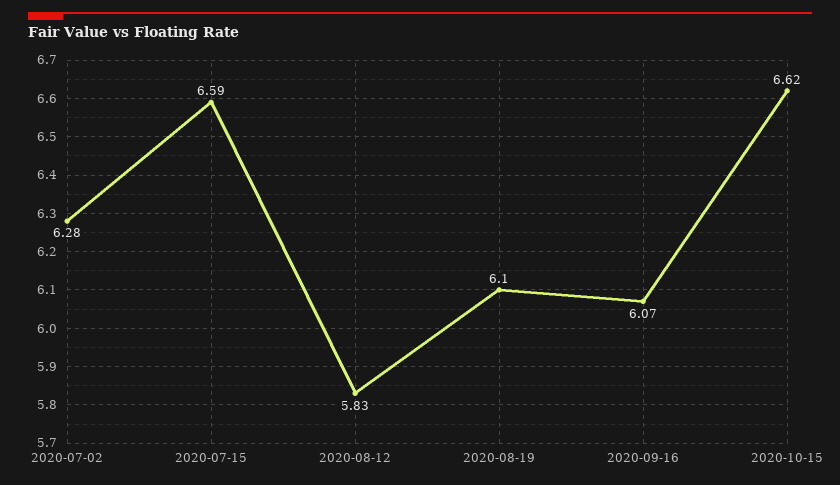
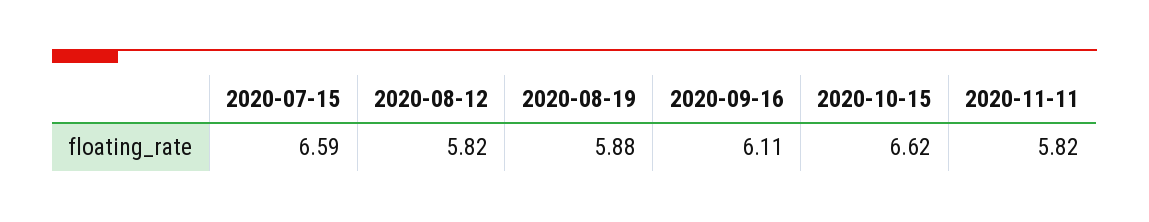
2020-07-02: 6.28 -> none
2020-08-12: 5.83 -> 5.82
2020-08-19: 6.1 -> 5.88
2020-09-16: 6.07 -> 6.11
2020-11-11: none -> 5.82

